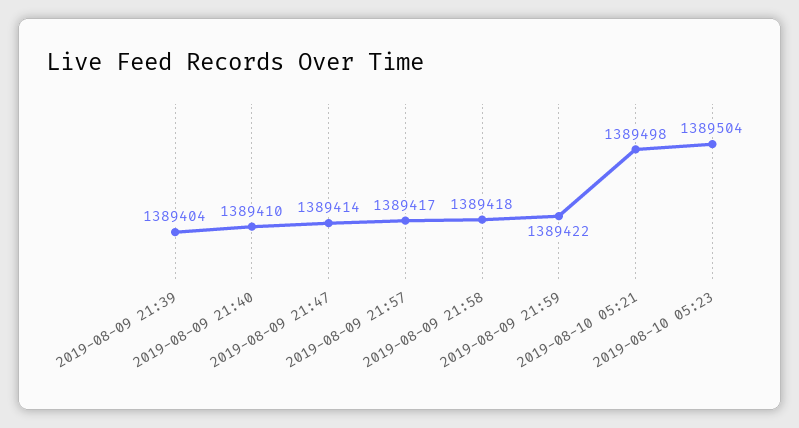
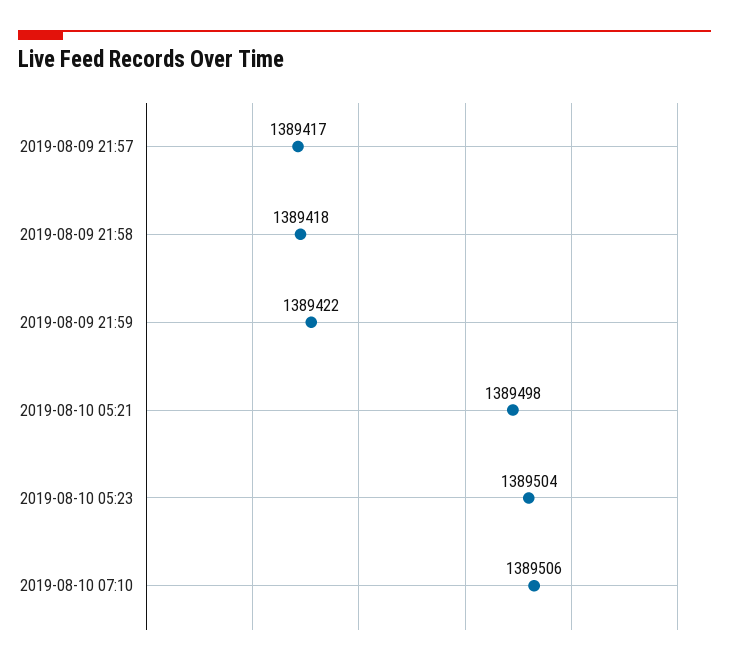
2019-08-09 21:39: 1389404 -> none
2019-08-09 21:40: 1389410 -> none
2019-08-09 21:47: 1389414 -> none
2019-08-10 07:10: none -> 1389506

